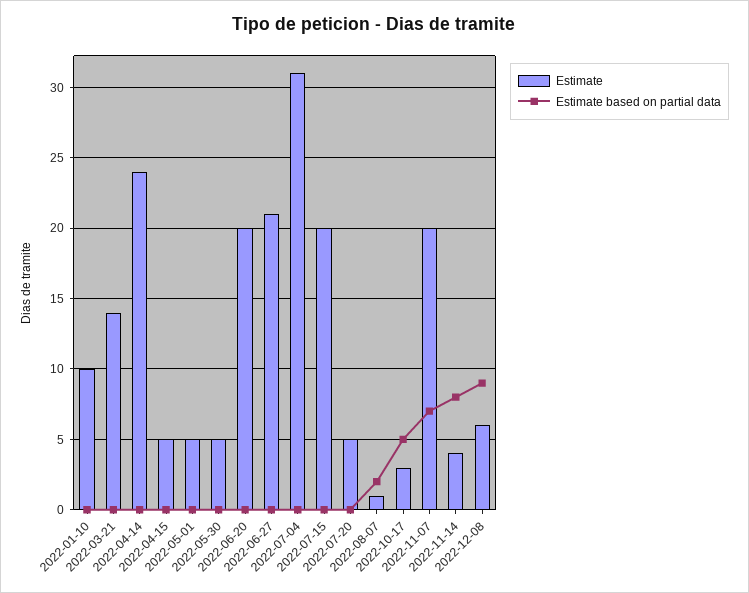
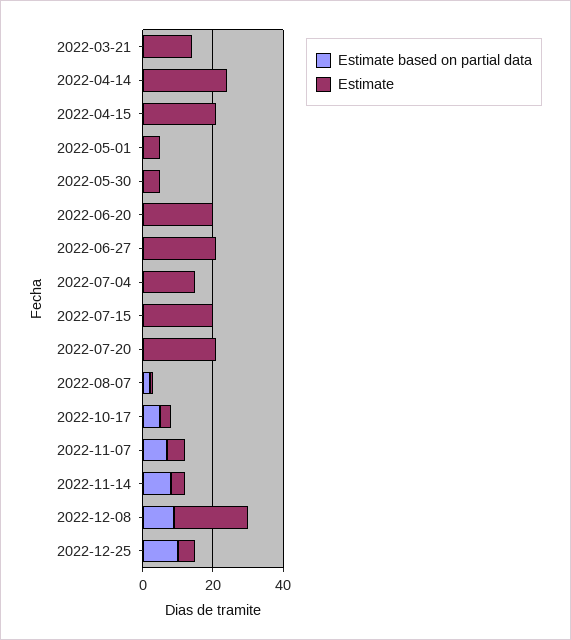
Estimate, 2022-01-10: 10 -> none
Estimate based on partial data, 2022-01-10: 0 -> none
Estimate, 2022-04-15: 5 -> 20
Estimate, 2022-07-04: 31 -> 15
Estimate, 2022-07-20: 5 -> 20
Estimate, 2022-11-07: 20 -> 5
Estimate, 2022-12-08: 6 -> 20
Estimate based on partial data, 2022-12-25: none -> 10
Estimate, 2022-12-25: none -> 5

